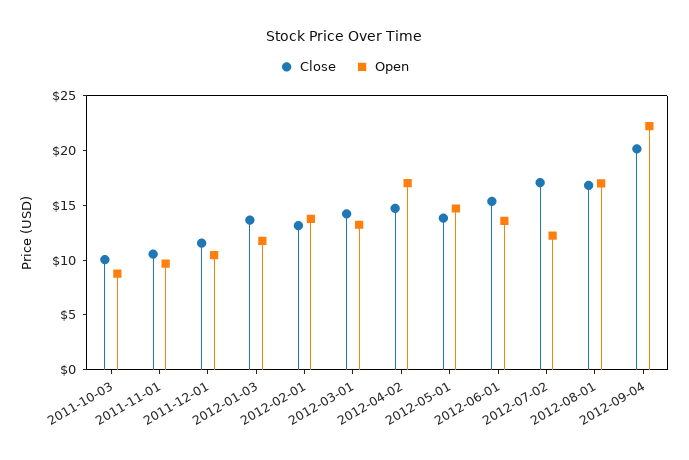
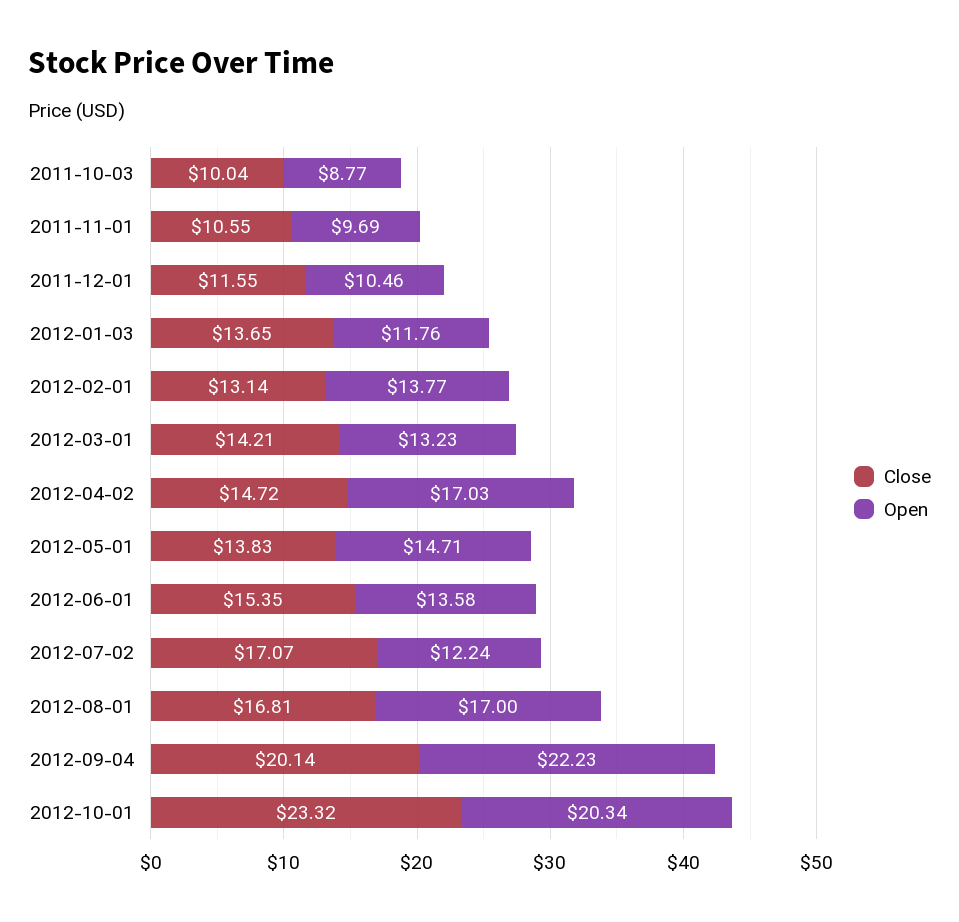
Close, 2012-10-01: none -> 23.32
Open, 2012-10-01: none -> 20.34

